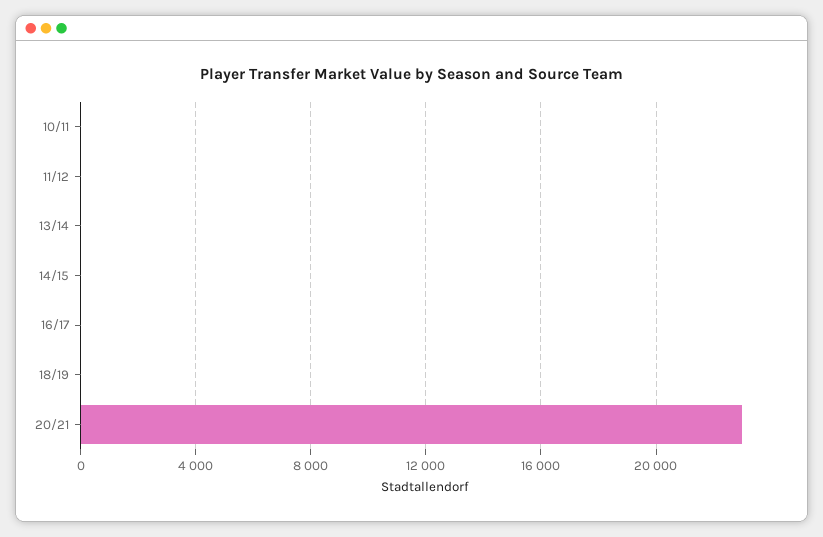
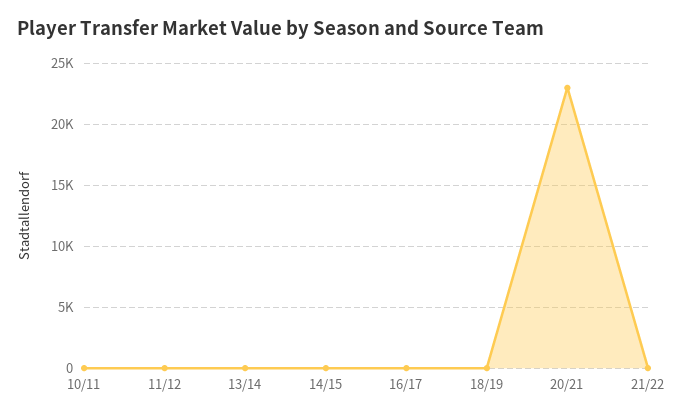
21/22: none -> 0

